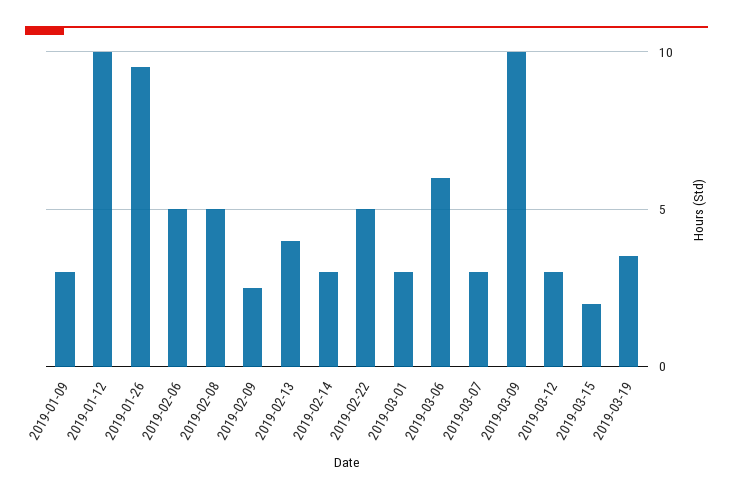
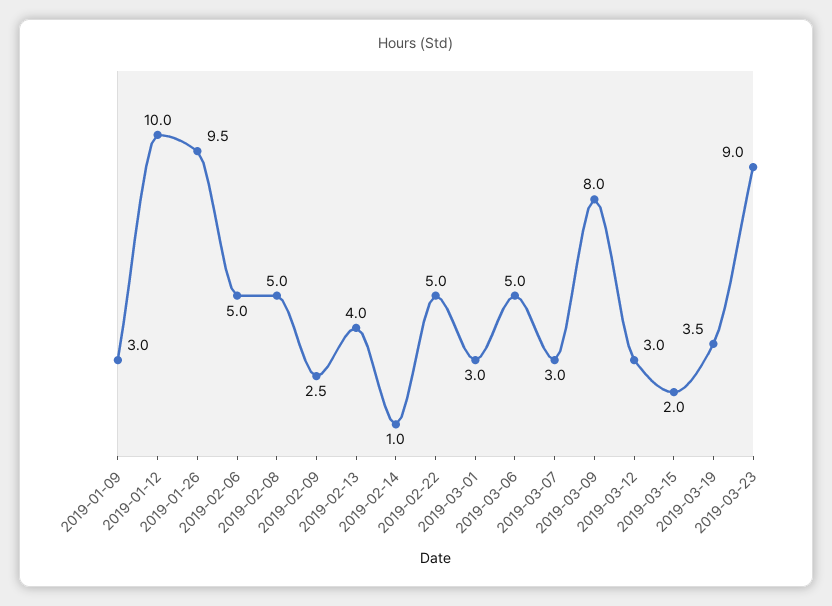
2019-02-14: 3 -> 1
2019-03-06: 6 -> 5
2019-03-09: 10 -> 8
2019-03-23: none -> 9

